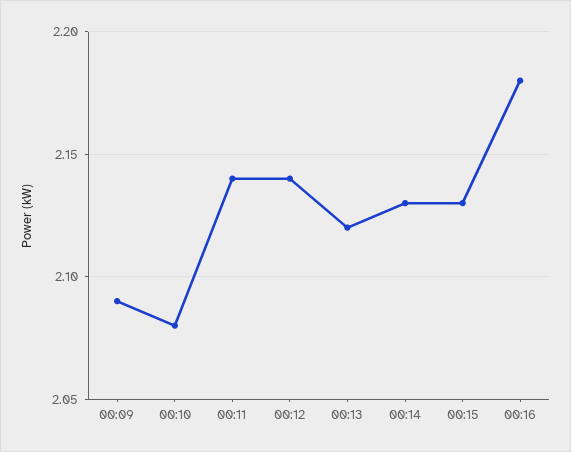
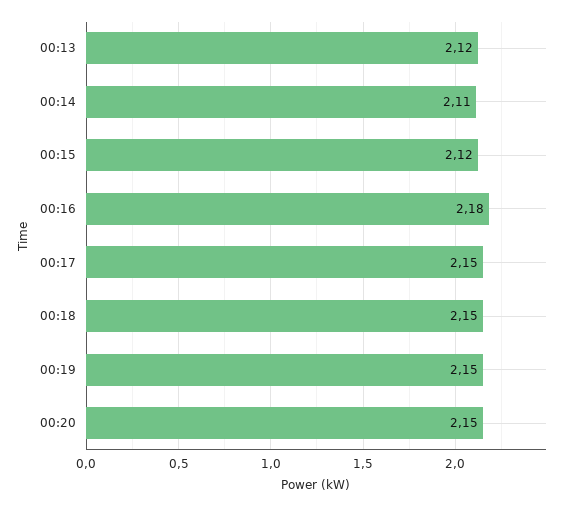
00:09: 2.09 -> none
00:10: 2.08 -> none
00:11: 2.14 -> none
00:12: 2.14 -> none
00:14: 2.13 -> 2.11
00:15: 2.13 -> 2.12
00:17: none -> 2.15
00:18: none -> 2.15
00:19: none -> 2.15
00:20: none -> 2.15

